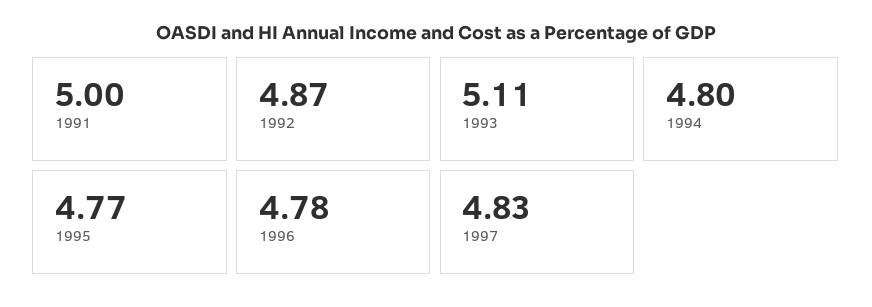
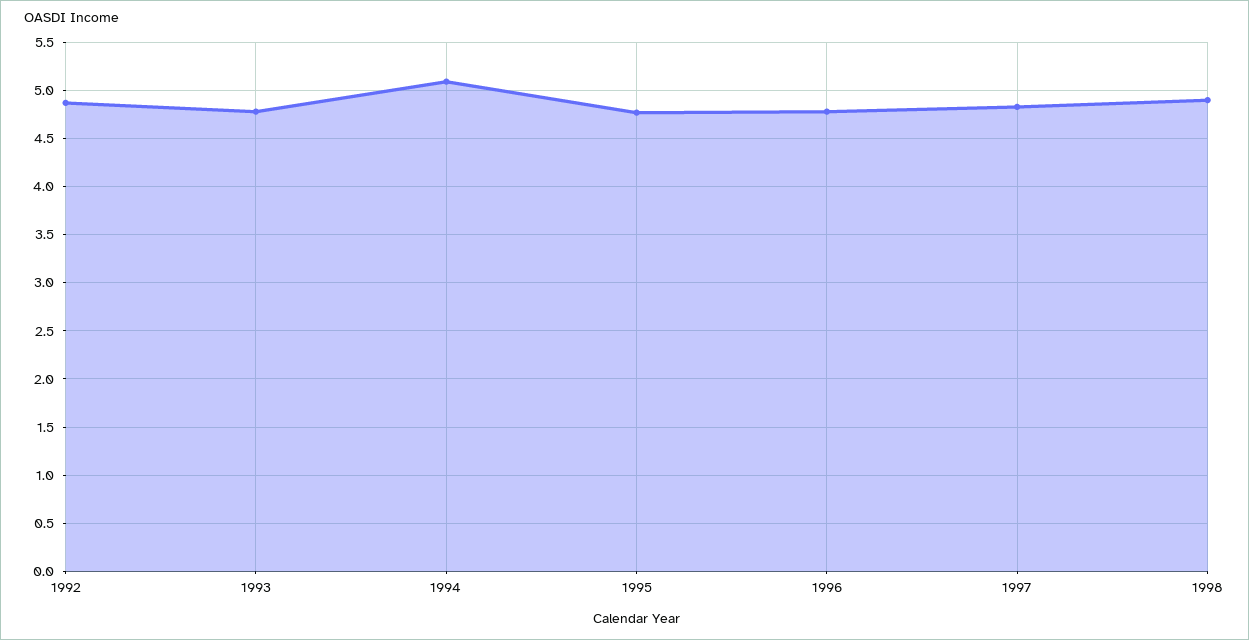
1991: 5 -> none
1993: 5.11 -> 4.8
1994: 4.8 -> 5.1
1998: none -> 4.9

